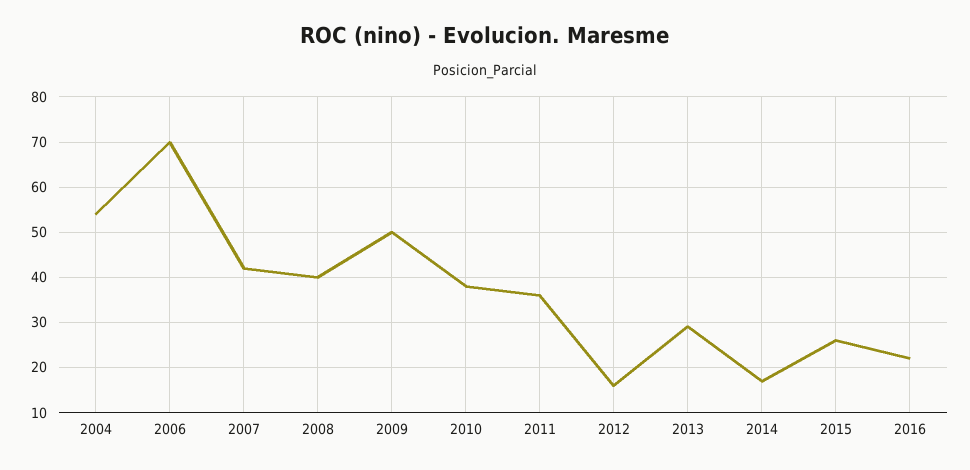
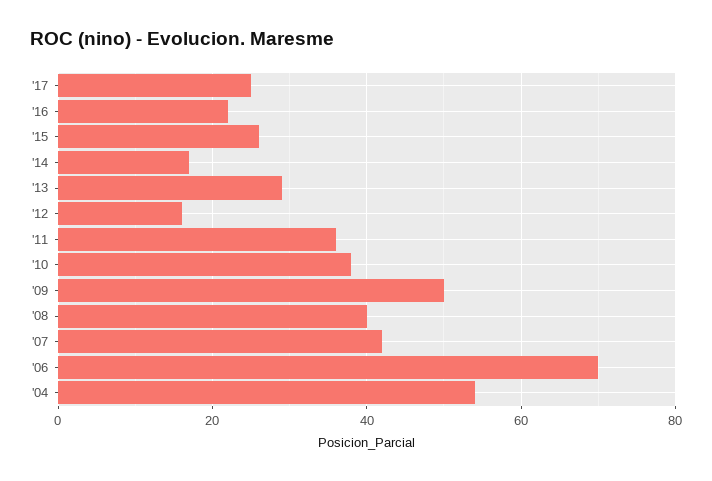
'17: none -> 25

